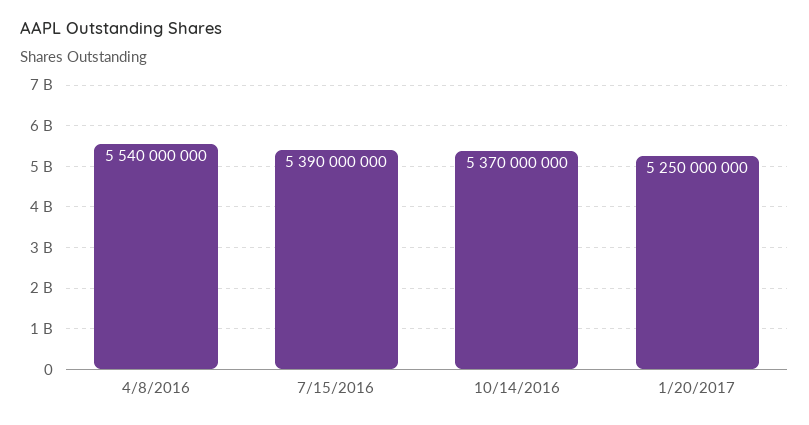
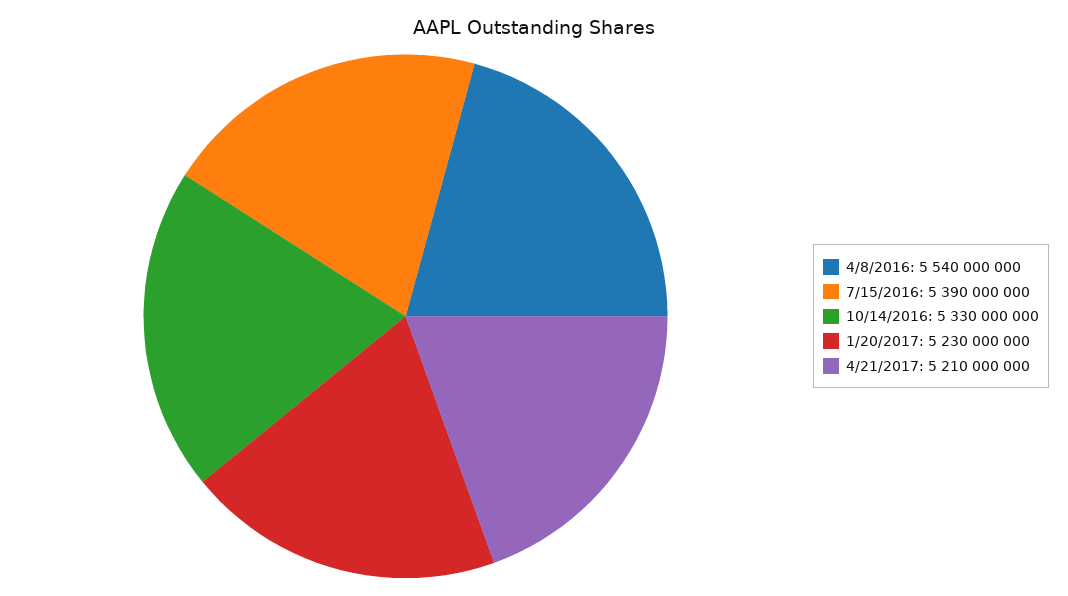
10/14/2016: 5370000000 -> 5330000000
1/20/2017: 5250000000 -> 5230000000
4/21/2017: none -> 5210000000

